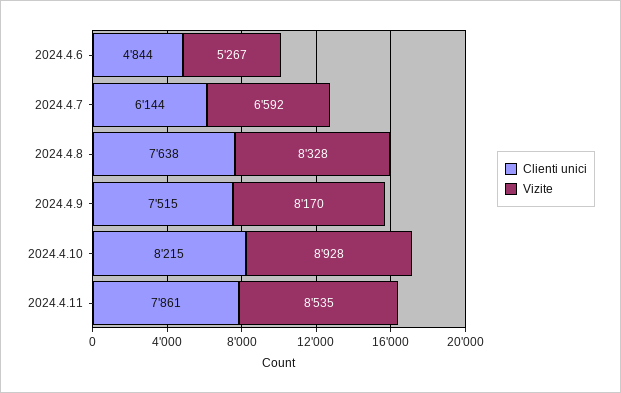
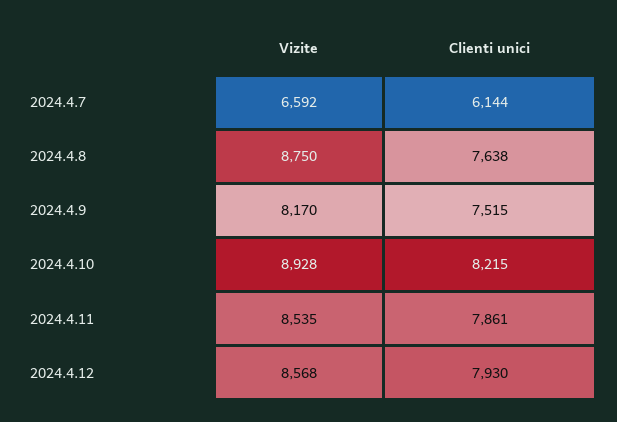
Clienti unici, 2024.4.6: 4844 -> none
Vizite, 2024.4.6: 5267 -> none
Vizite, 2024.4.8: 8328 -> 8750
Vizite, 2024.4.12: none -> 8568
Clienti unici, 2024.4.12: none -> 7930

